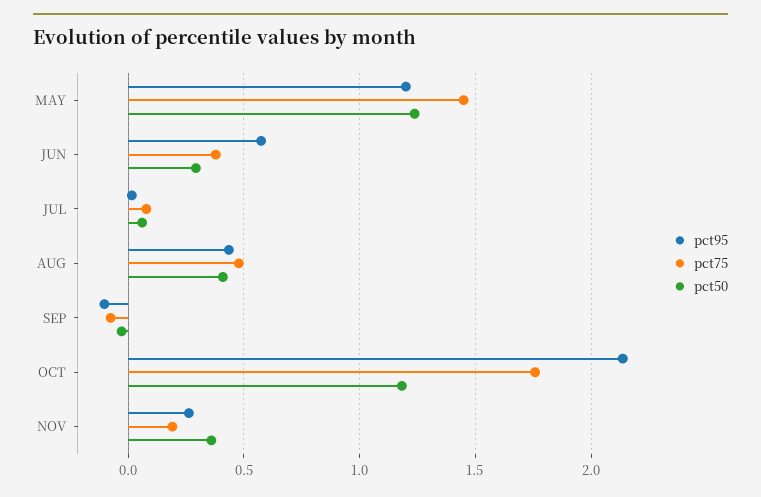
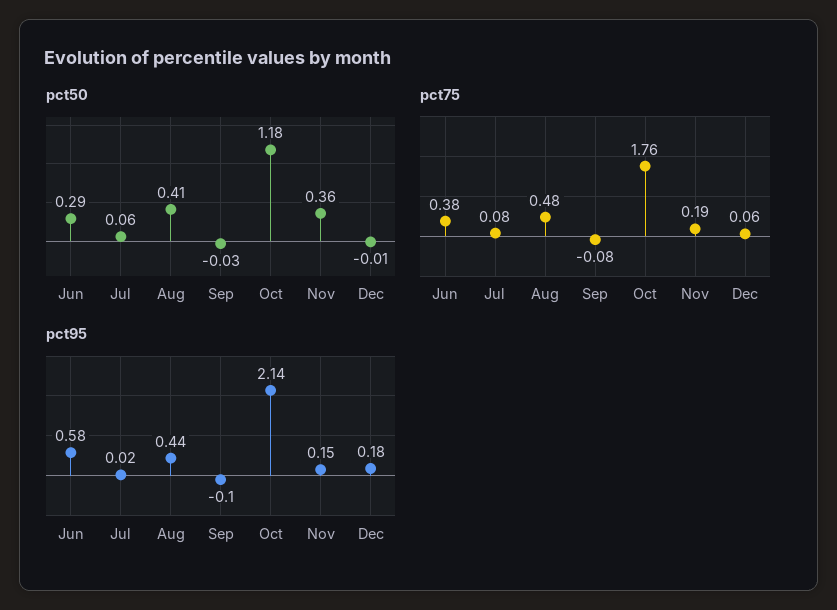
pct95, MAY: 1.2 -> none
pct75, MAY: 1.45 -> none
pct50, MAY: 1.25 -> none
pct95, NOV: 0.25 -> 0.15
pct50, Dec: none -> -0.01
pct75, Dec: none -> 0.06
pct95, Dec: none -> 0.18

